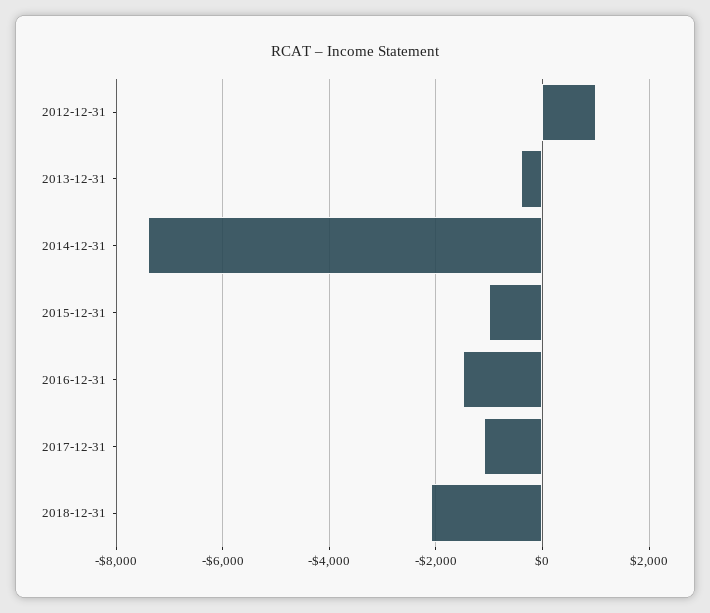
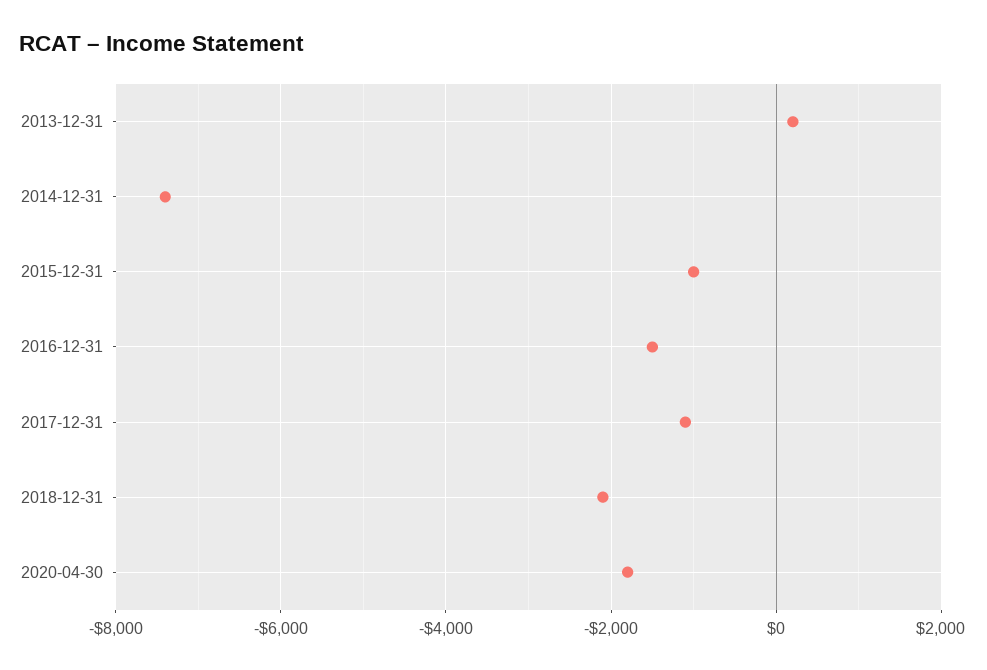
2012-12-31: 1000 -> none
2013-12-31: -400 -> 200
2020-04-30: none -> -1800

